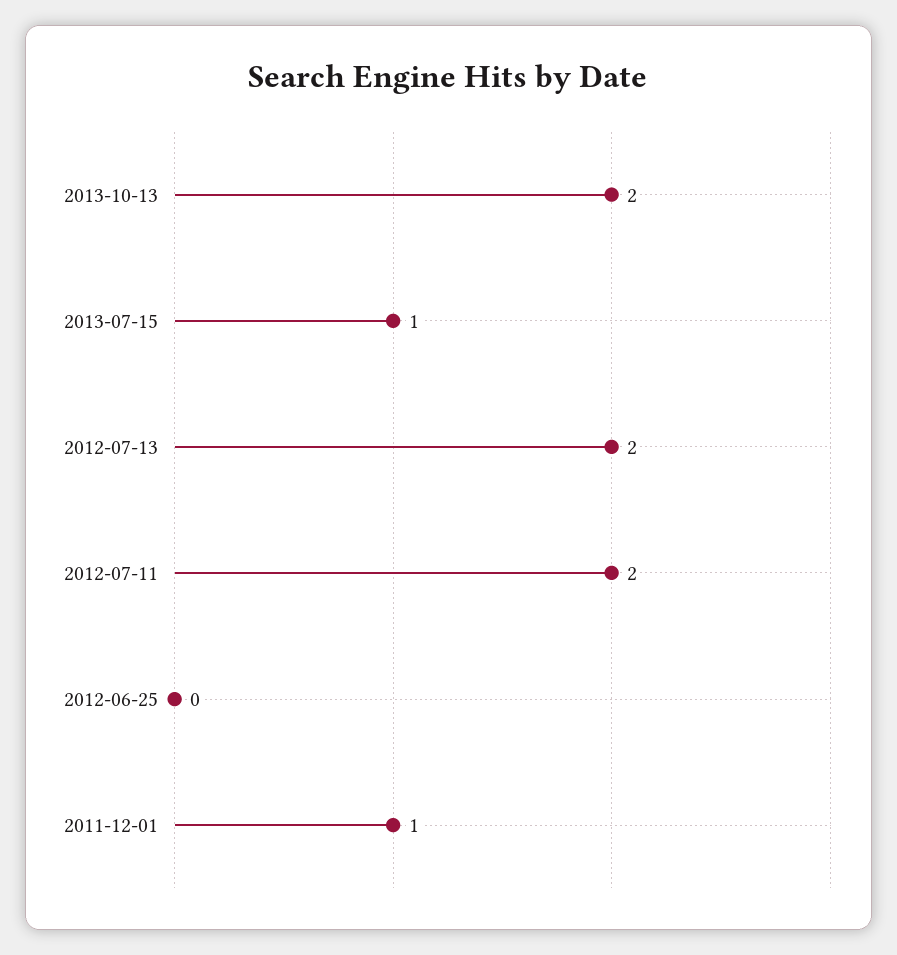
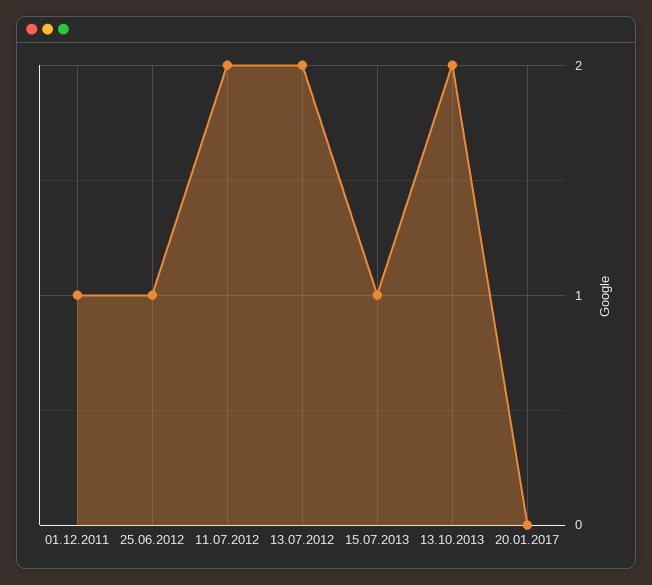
2012-06-25: 0 -> 1
20.01.2017: none -> 0

